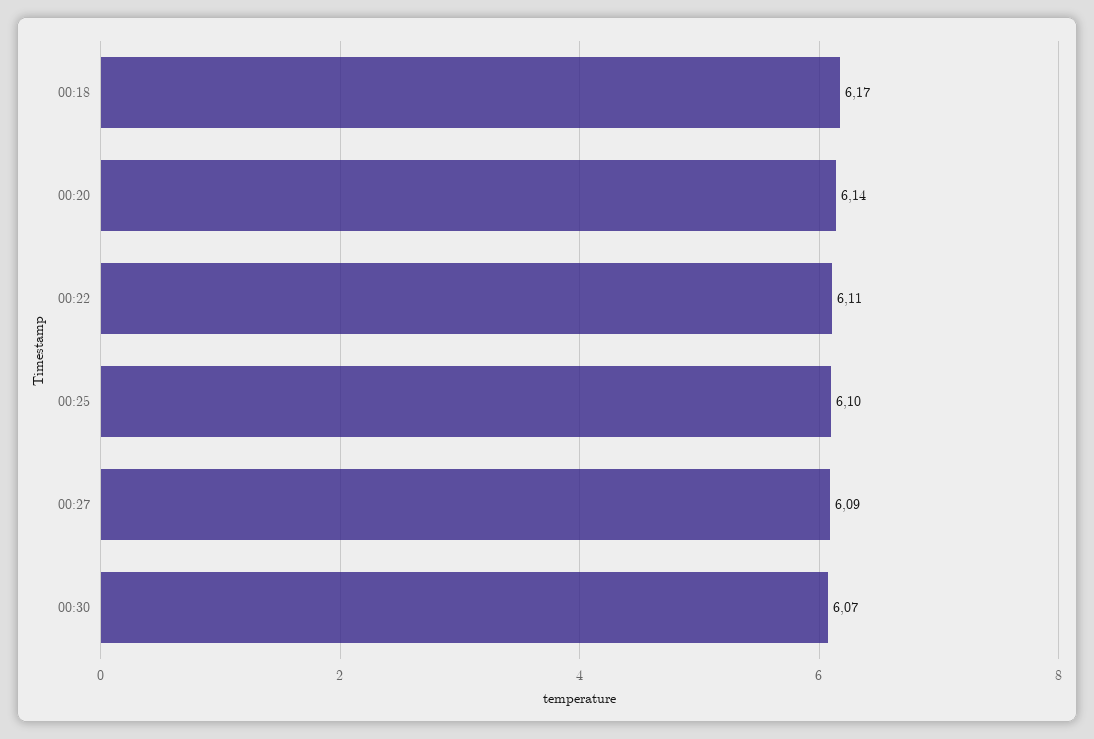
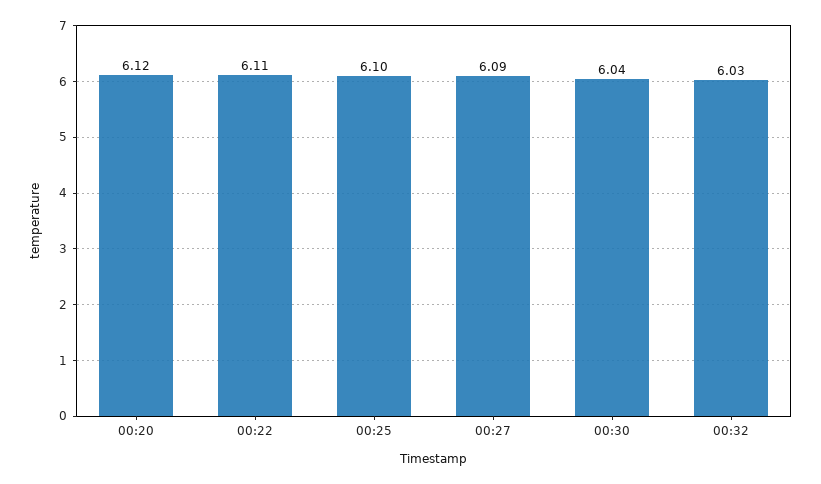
00:18: 6.17 -> none
00:20: 6.14 -> 6.12
00:30: 6.07 -> 6.04
00:32: none -> 6.03

